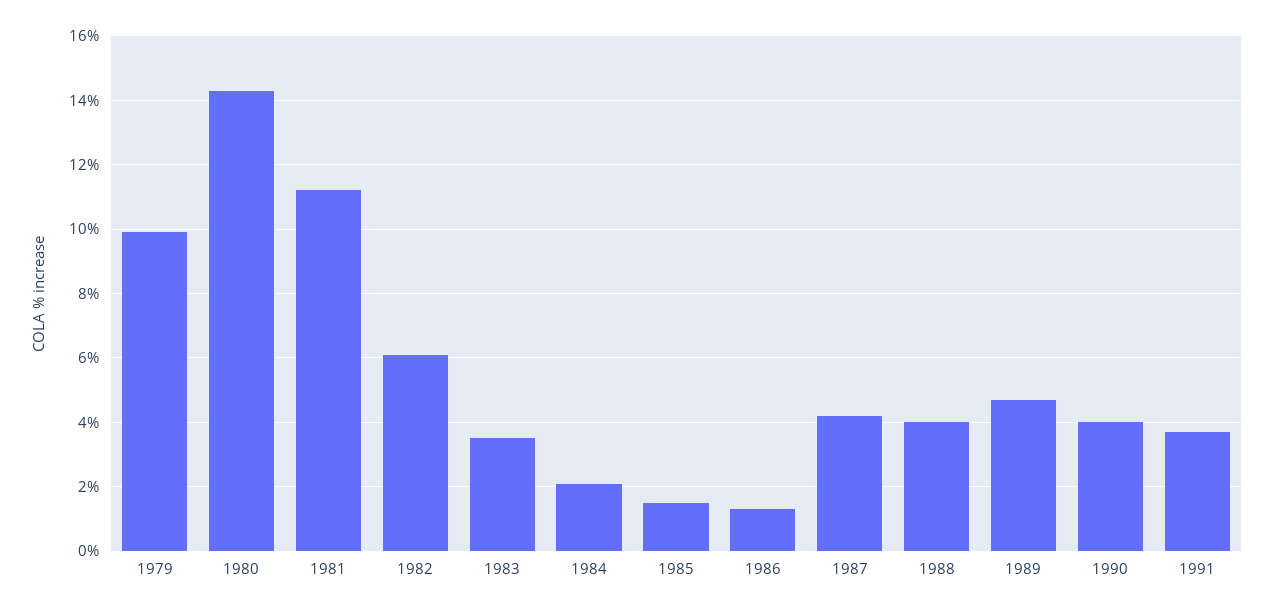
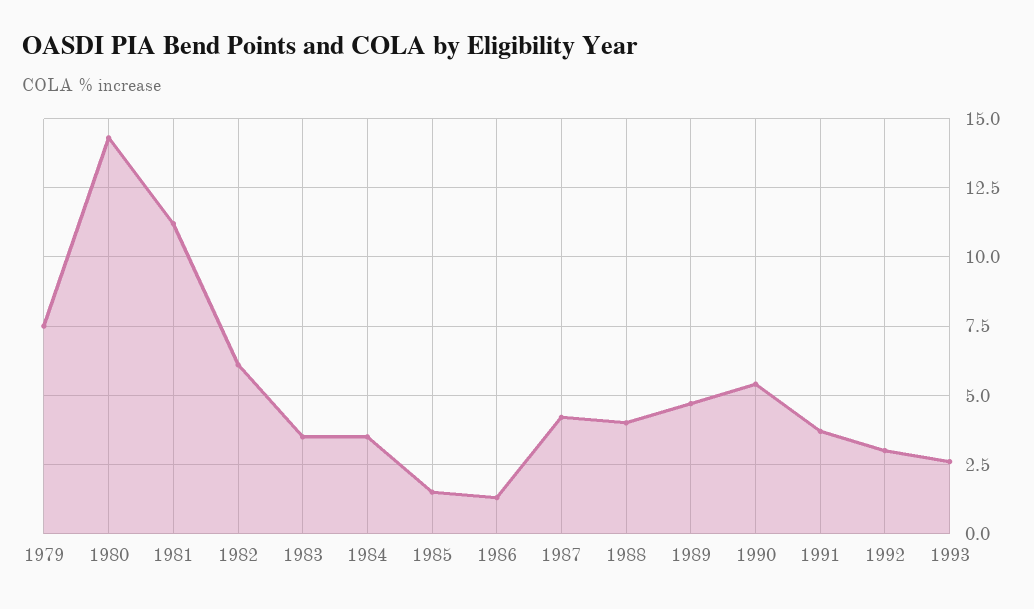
1979: 10 -> 7.5
1984: 2 -> 3.5
1990: 4 -> 5.5
1992: none -> 3
1993: none -> 2.5

